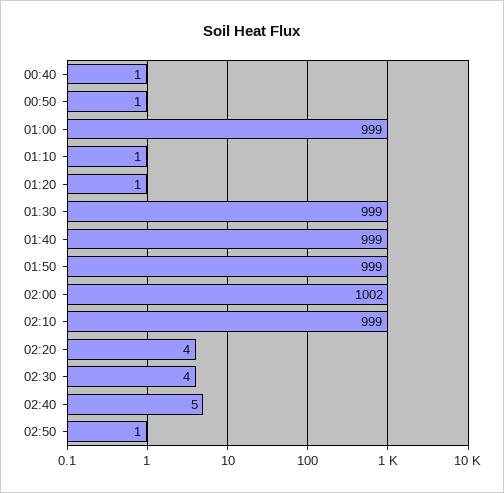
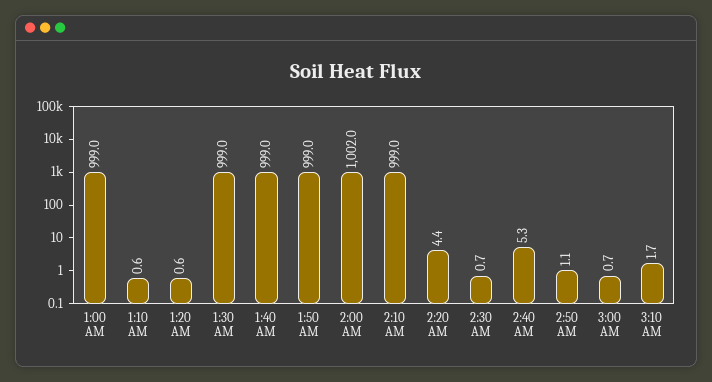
00:40: 1 -> none
00:50: 1 -> none
02:30: 4 -> 0.7
3:00 AM: none -> 0.7
3:10 AM: none -> 1.7

